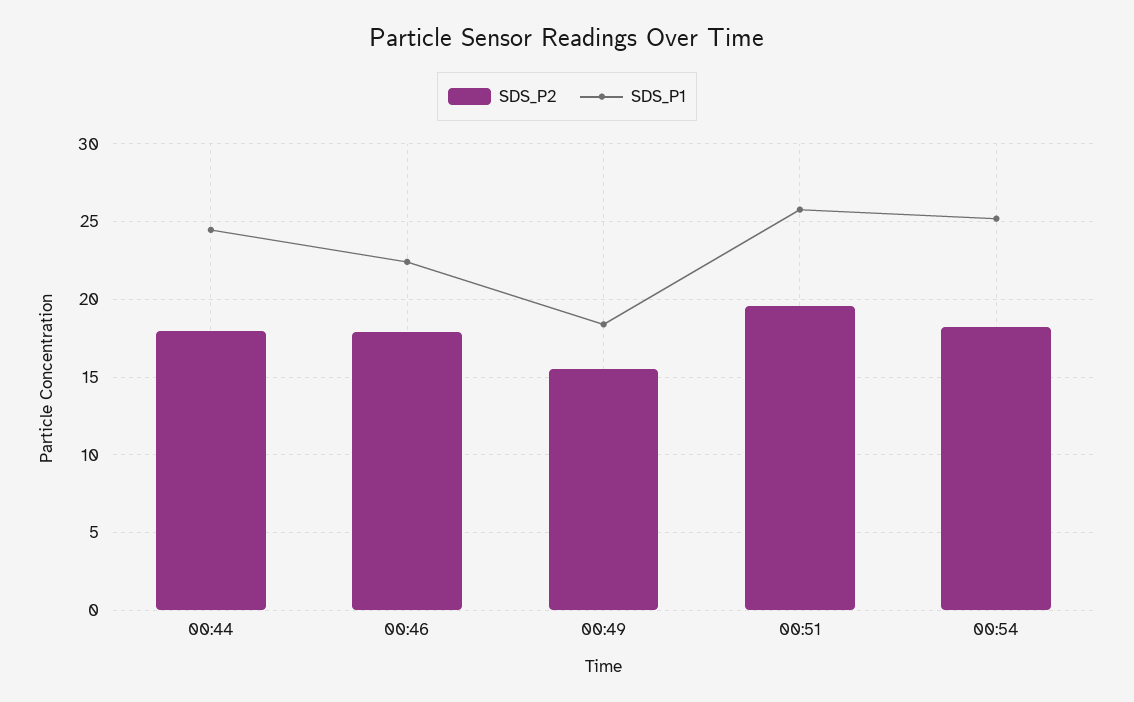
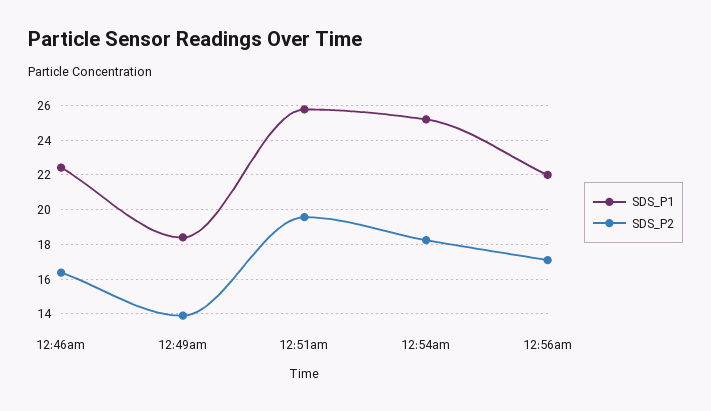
SDS_P2, 00:44: 18 -> none
SDS_P1, 00:44: 24.5 -> none
SDS_P2, 00:46: 18 -> 16.5
SDS_P2, 00:49: 15.5 -> 14
SDS_P1, 12:56am: none -> 22
SDS_P2, 12:56am: none -> 17

